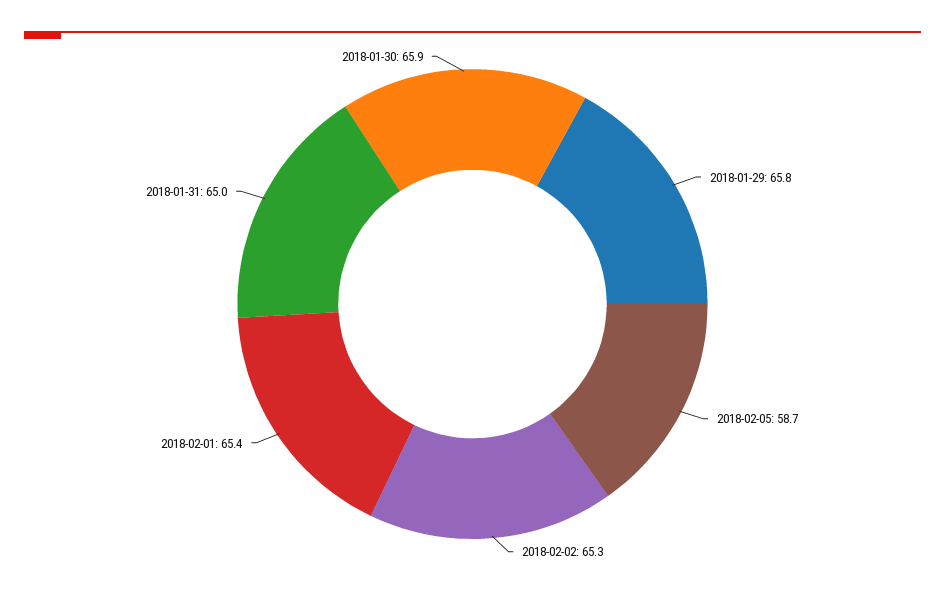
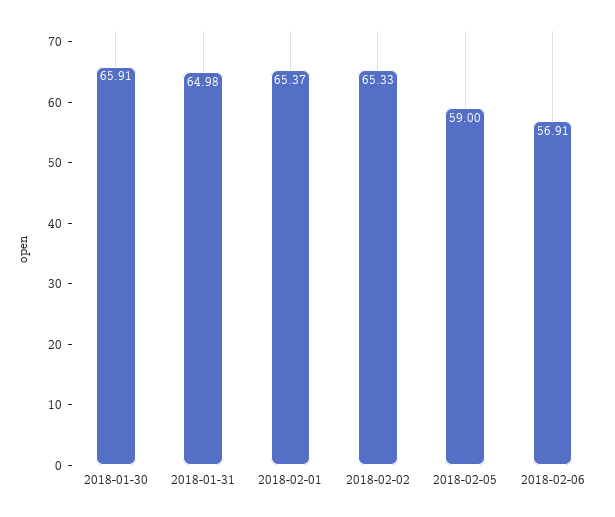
2018-01-29: 65.8 -> none
2018-02-05: 58.7 -> 59
2018-02-06: none -> 56.91

